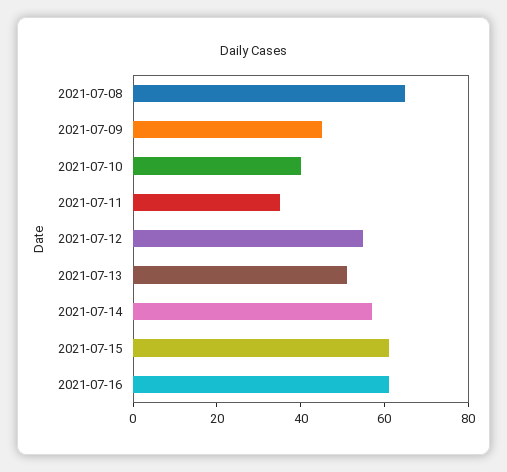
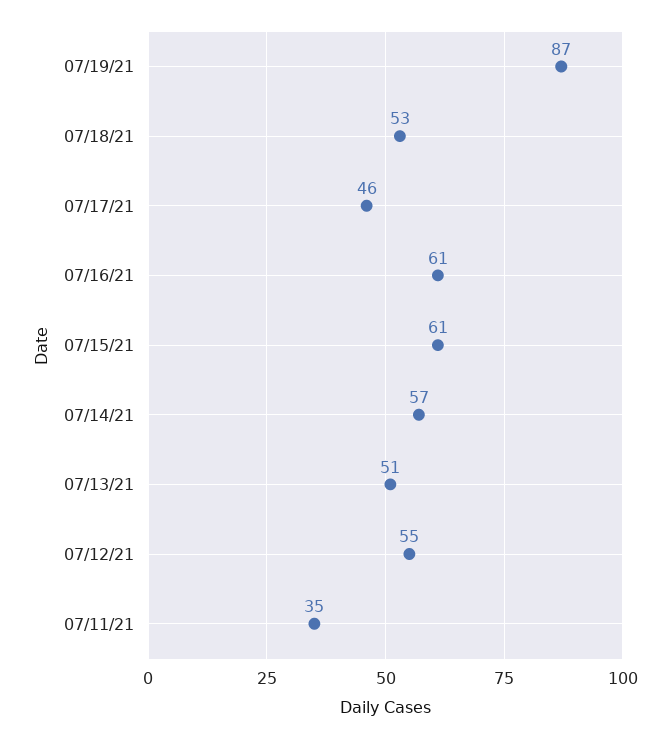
2021-07-08: 65 -> none
2021-07-09: 45 -> none
2021-07-10: 40 -> none
07/19/21: none -> 87
07/18/21: none -> 53
07/17/21: none -> 46

